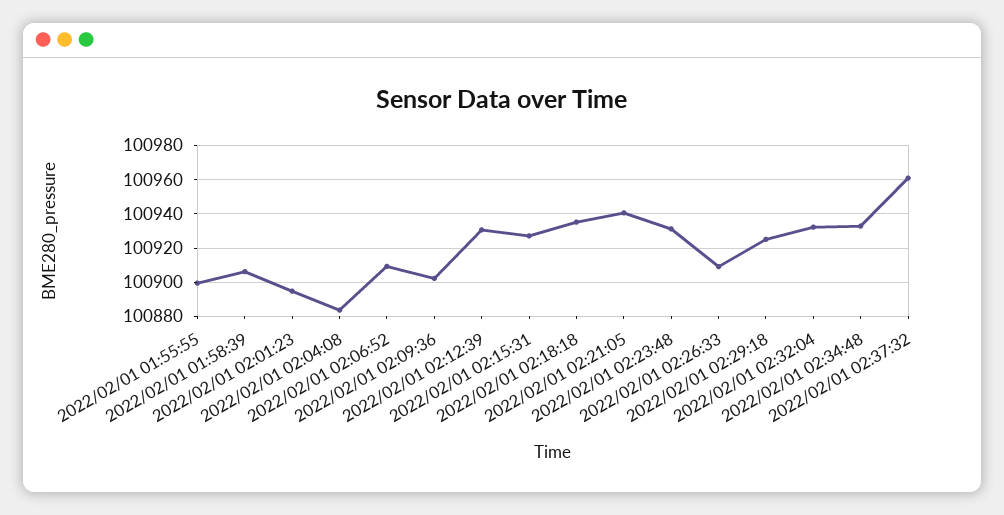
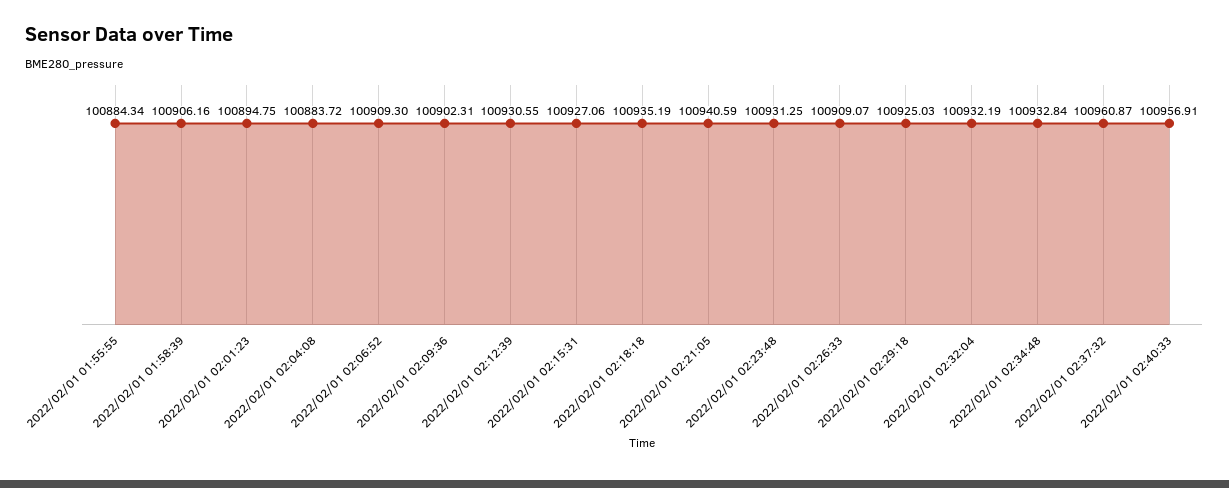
2022/02/01 01:55:55: 100900 -> 100884.34
2022/02/01 02:40:33: none -> 100956.91

